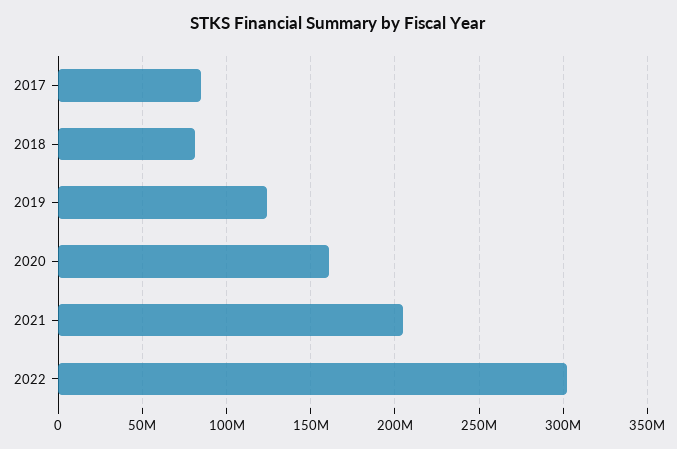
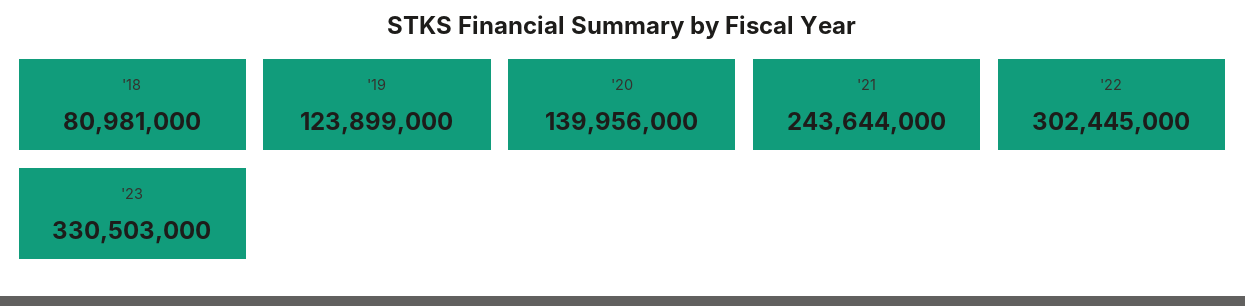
2017: 85000000 -> none
2020: 160000000 -> 139956000
2021: 205000000 -> 243644000
'23: none -> 330503000

